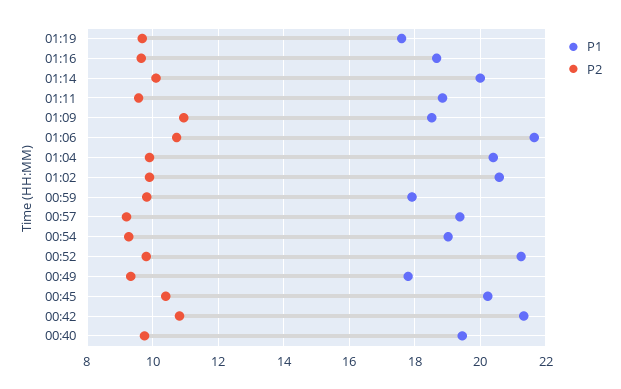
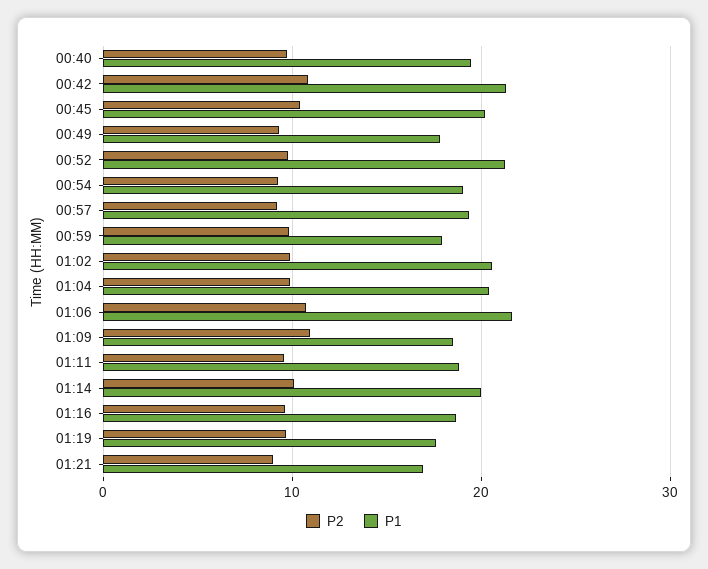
P2, 01:21: none -> 9
P1, 01:21: none -> 17

